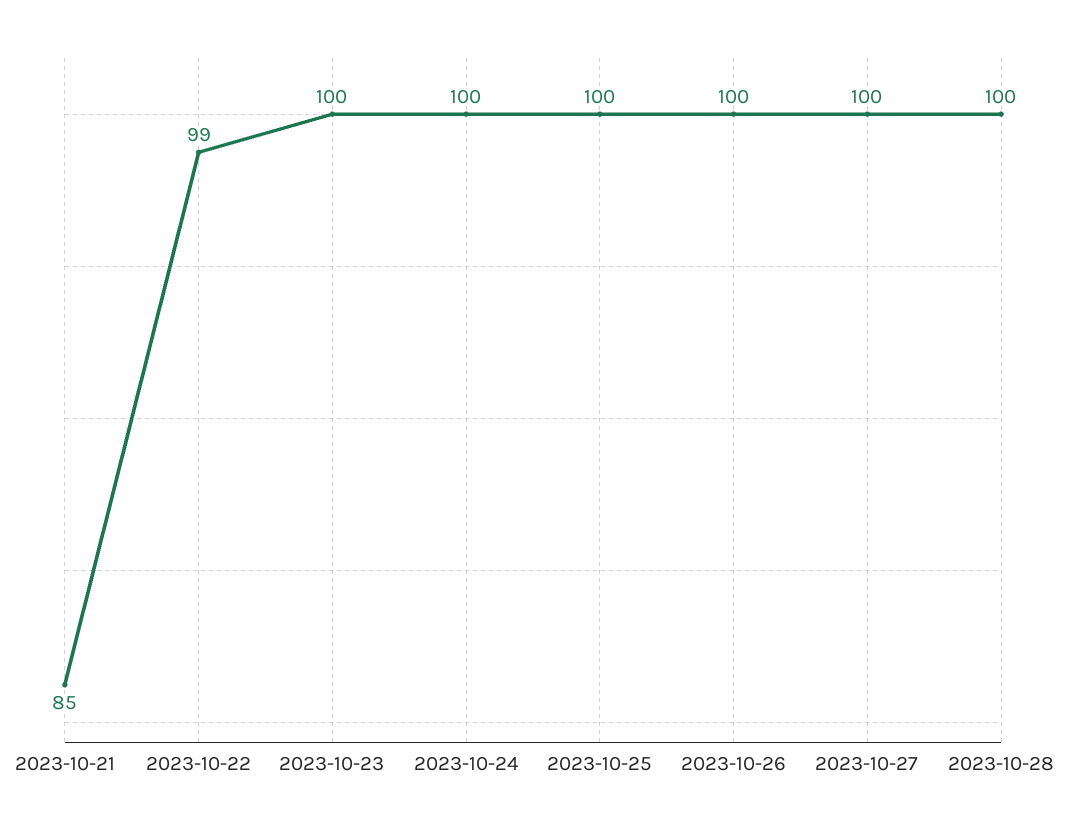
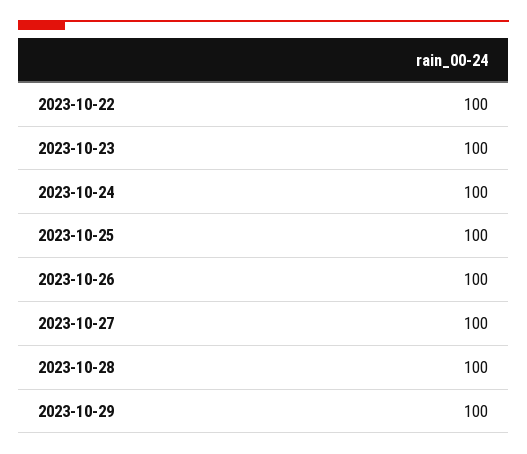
2023-10-21: 85 -> none
2023-10-22: 99 -> 100
2023-10-29: none -> 100

